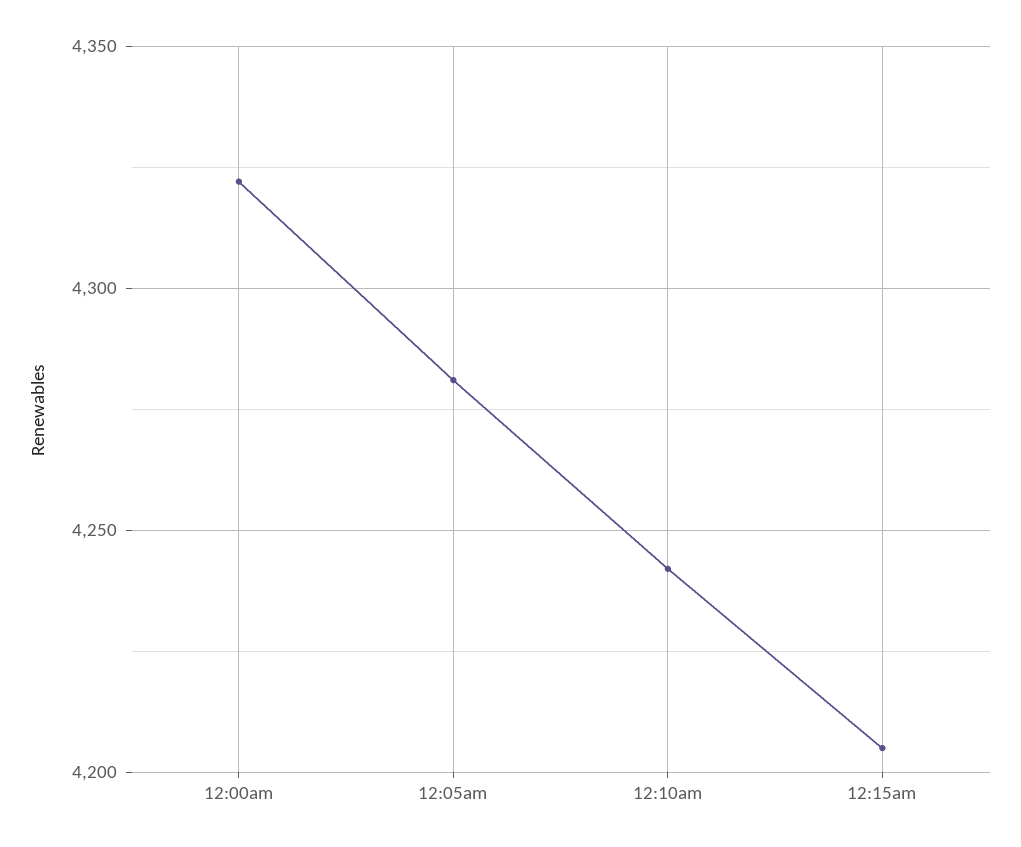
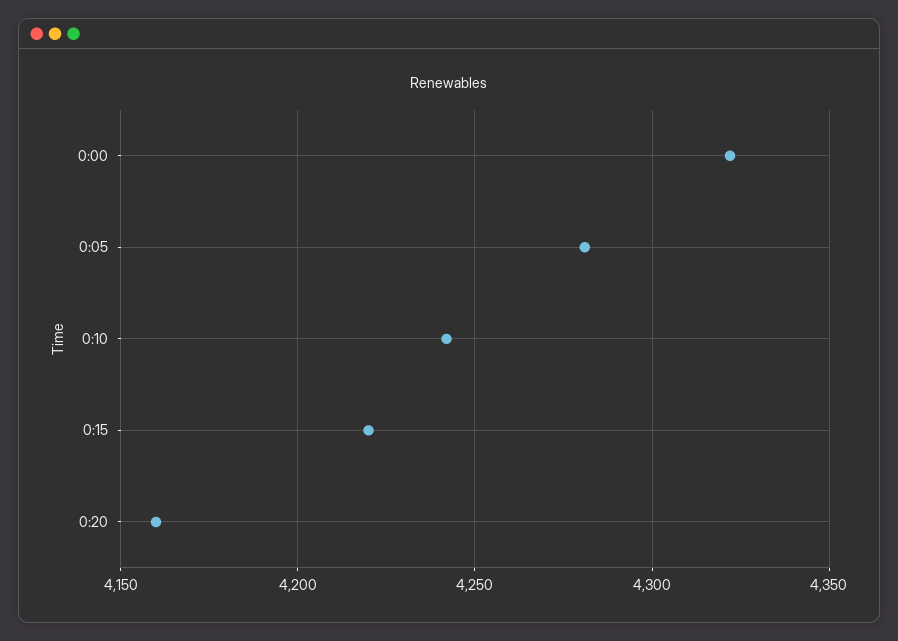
12:15am: 4205 -> 4220
0:20: none -> 4160

